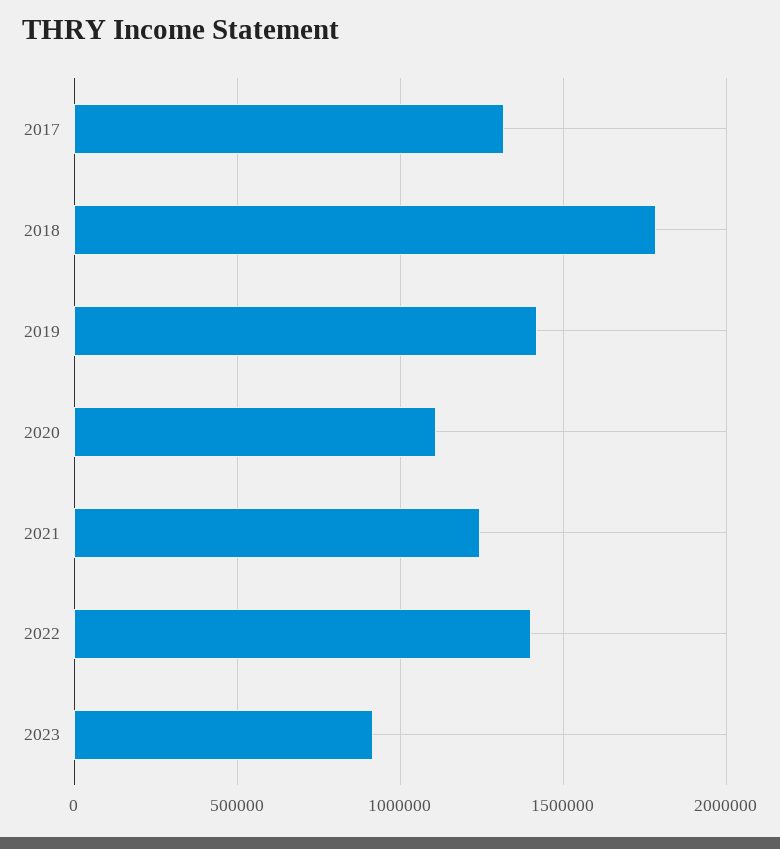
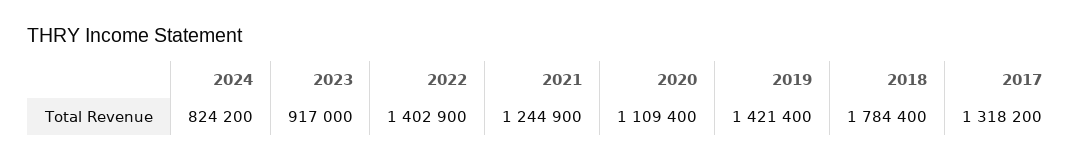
2024: none -> 824200

